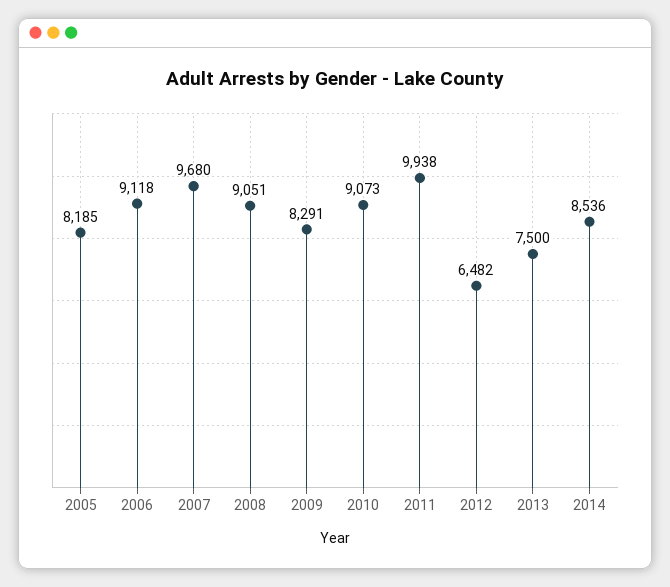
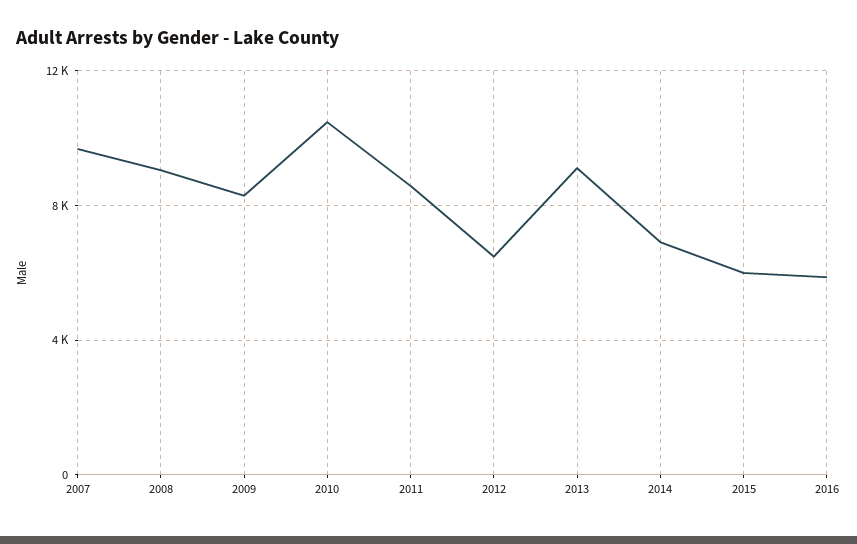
2005: 8185 -> none
2006: 9118 -> none
2010: 9073 -> 10500
2011: 9938 -> 8500
2013: 7500 -> 9000
2014: 8536 -> 7000
2015: none -> 6000
2016: none -> 6000

